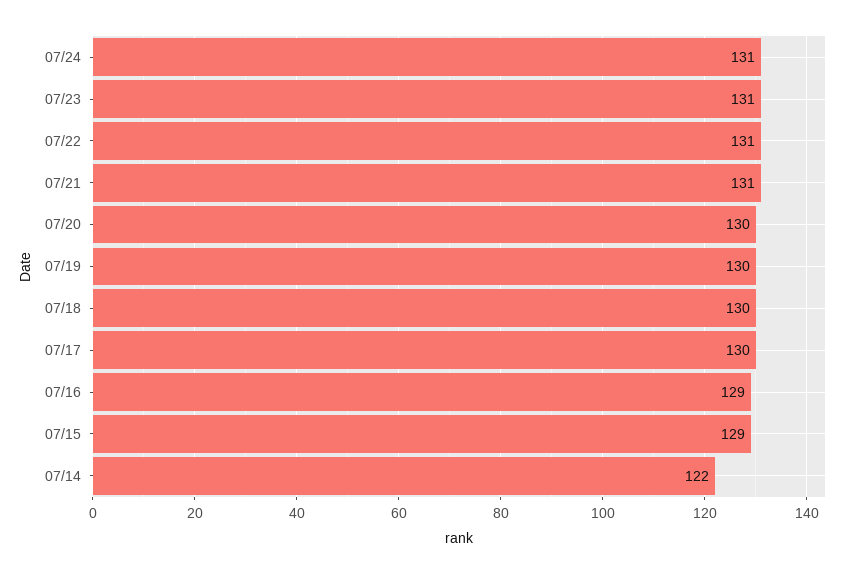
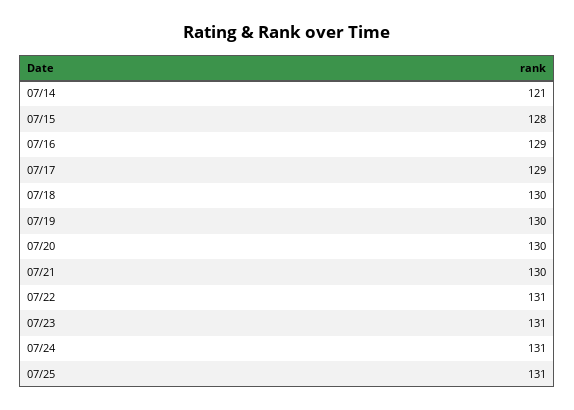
07/21: 131 -> 130
07/17: 130 -> 129
07/15: 129 -> 128
07/14: 122 -> 121
07/25: none -> 131

